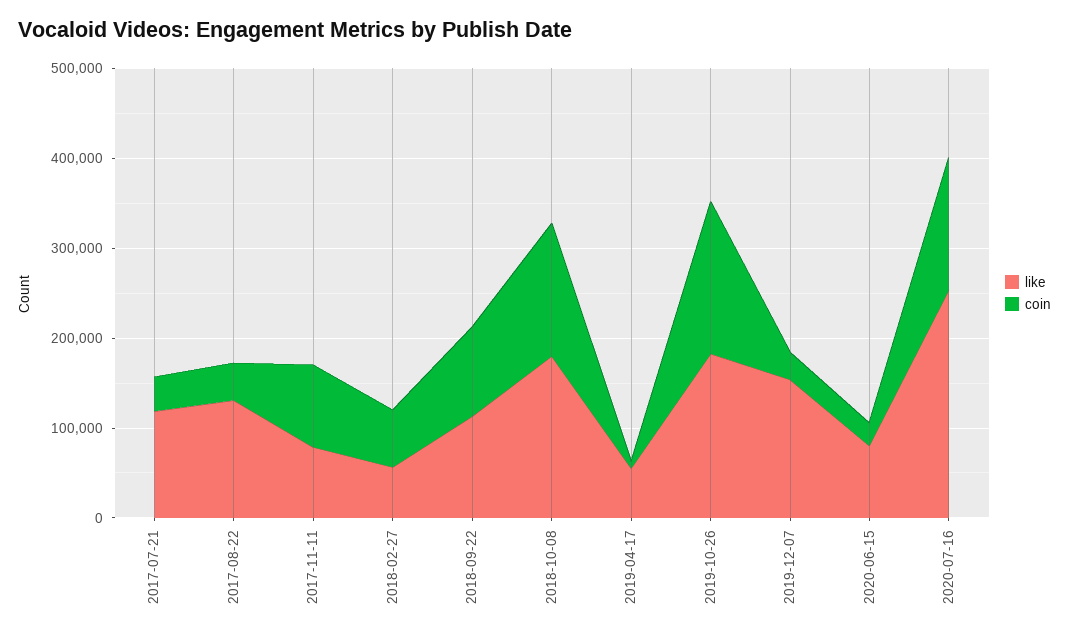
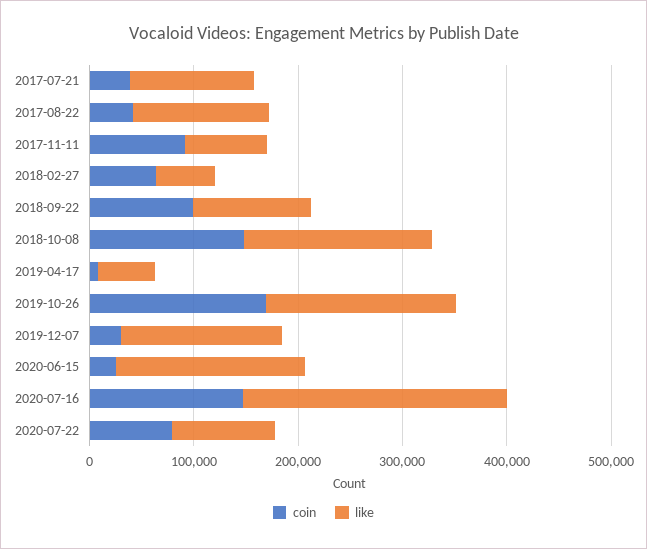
like, 2020-06-15: 80000 -> 180000
coin, 2020-07-22: none -> 80000
like, 2020-07-22: none -> 100000

